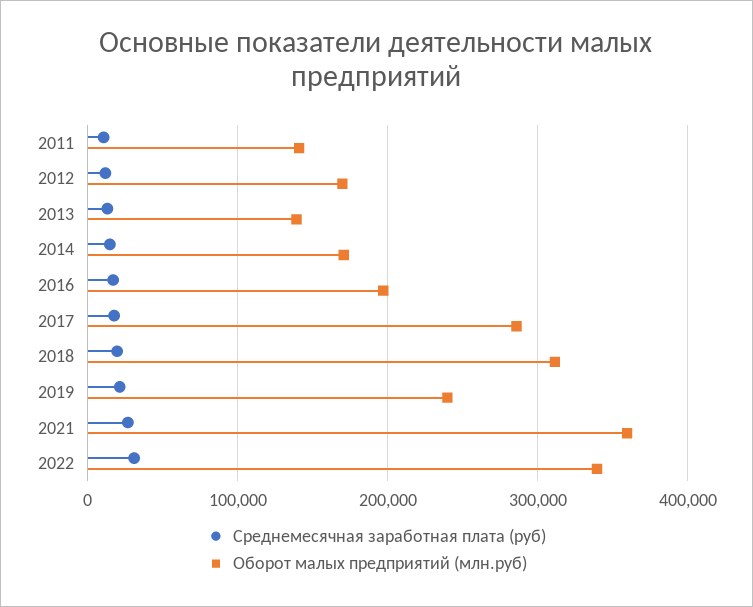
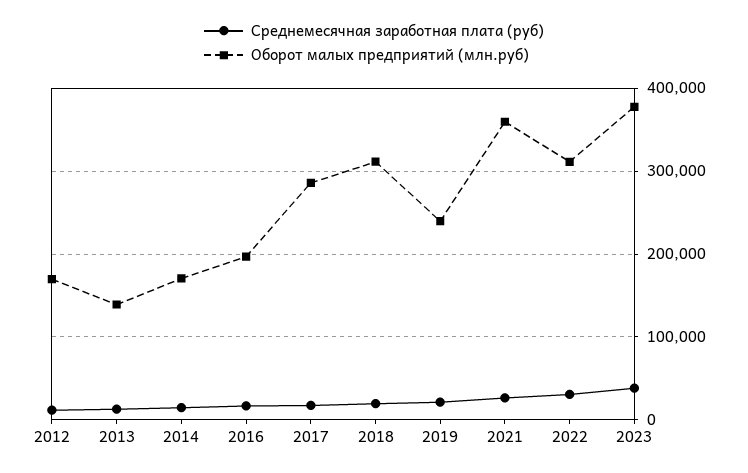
Среднемесячная заработная плата (руб), 2011: 10000 -> none
Оборот малых предприятий (млн.руб), 2011: 140000 -> none
Оборот малых предприятий (млн.руб), 2022: 340000 -> 310000
Среднемесячная заработная плата (руб), 2023: none -> 40000
Оборот малых предприятий (млн.руб), 2023: none -> 380000

